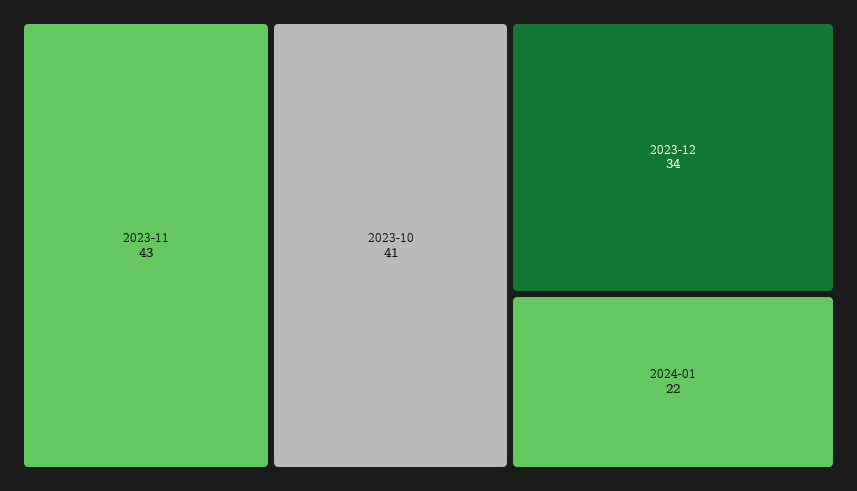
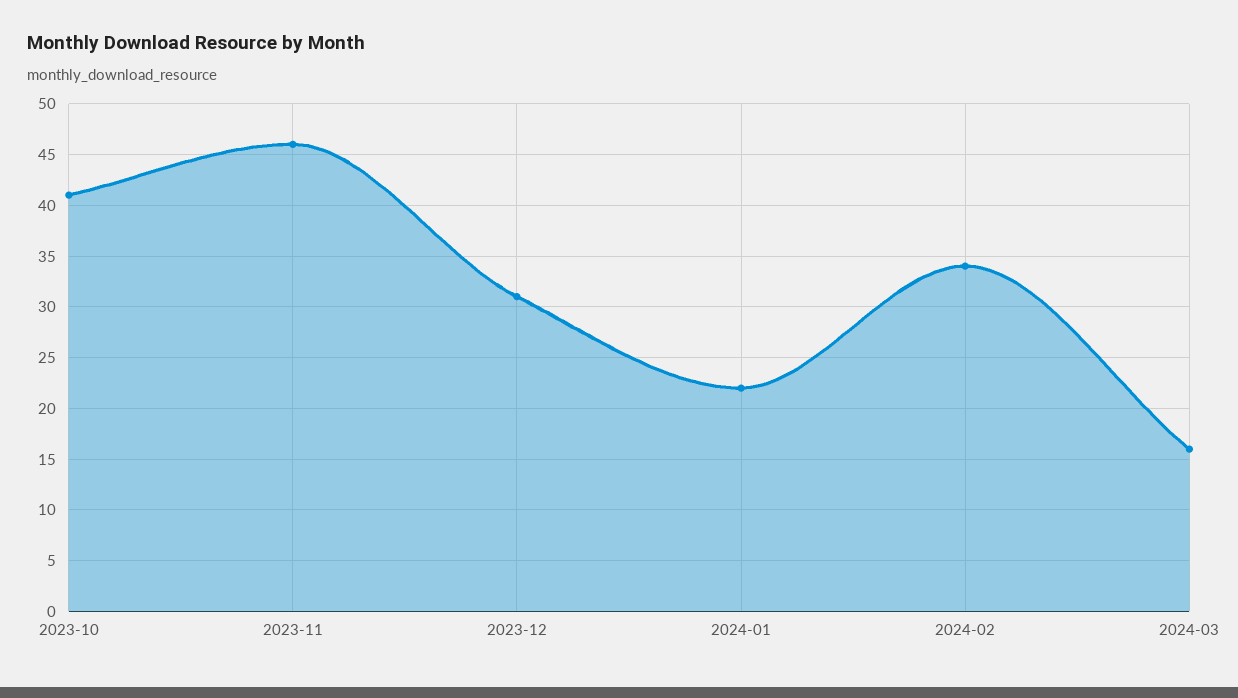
2023-11: 43 -> 46
2023-12: 34 -> 31
2024-02: none -> 34
2024-03: none -> 16

